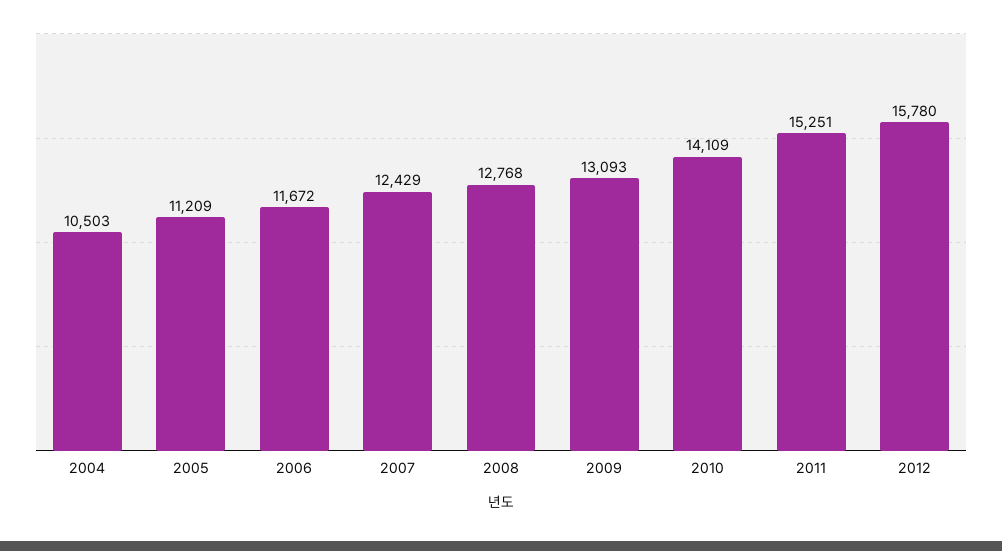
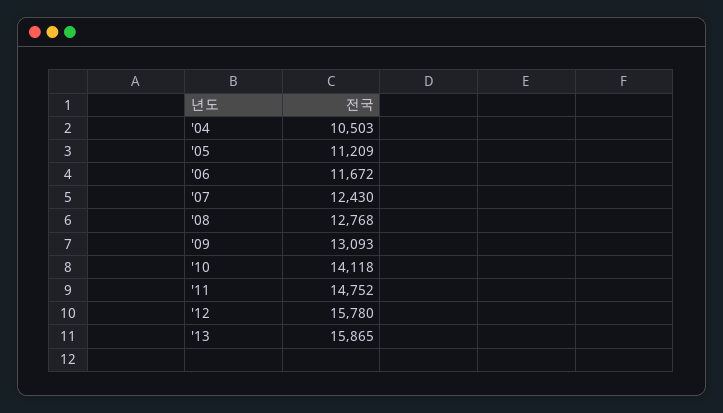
2007: 12429 -> 12430
2010: 14109 -> 14118
2011: 15251 -> 14752
'13: none -> 15865

